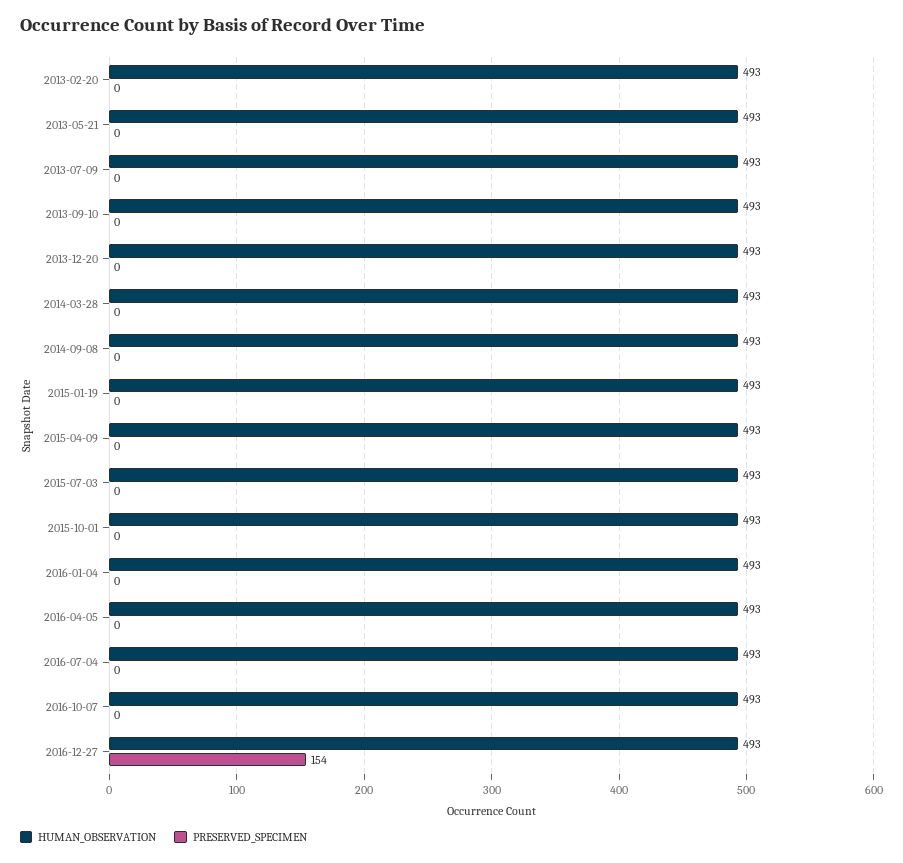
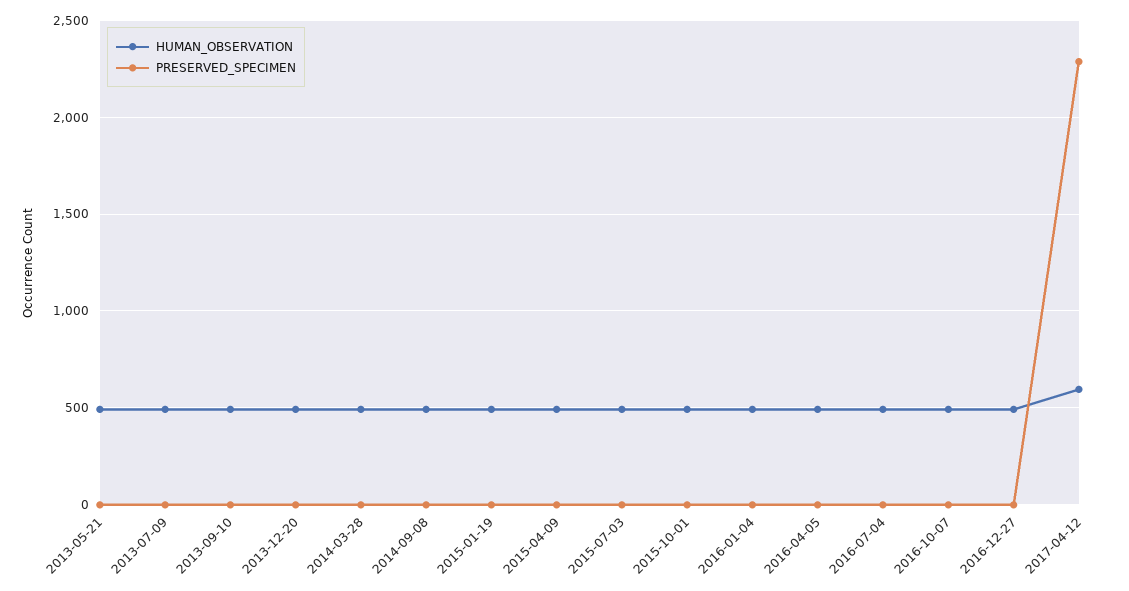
HUMAN_OBSERVATION, 2013-02-20: 493 -> none
PRESERVED_SPECIMEN, 2013-02-20: 0 -> none
PRESERVED_SPECIMEN, 2016-12-27: 154 -> 0
HUMAN_OBSERVATION, 2017-04-12: none -> 600
PRESERVED_SPECIMEN, 2017-04-12: none -> 2300

